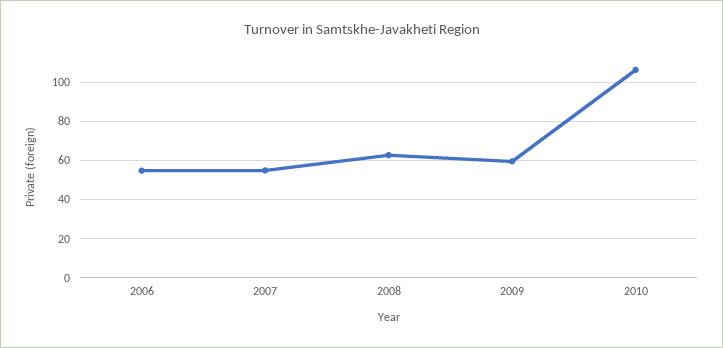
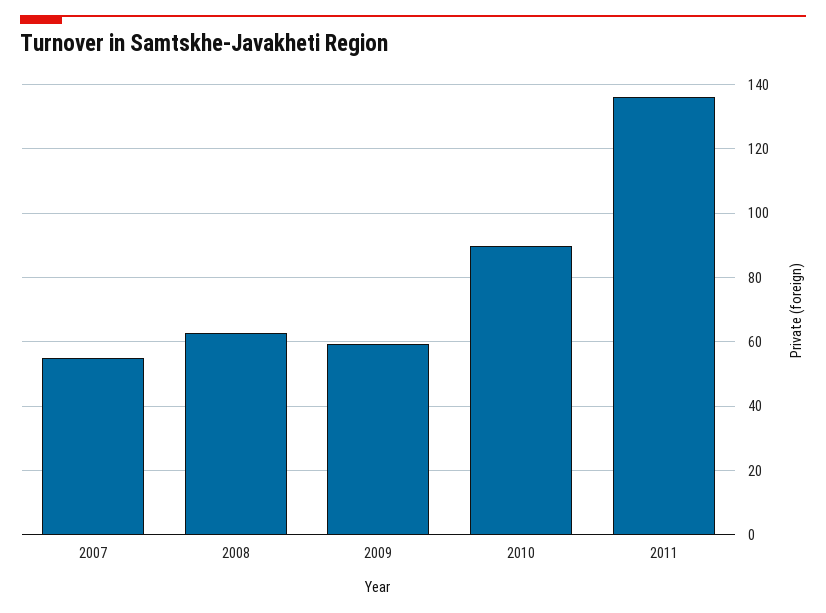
2006: 55 -> none
2010: 105 -> 90
2011: none -> 136

